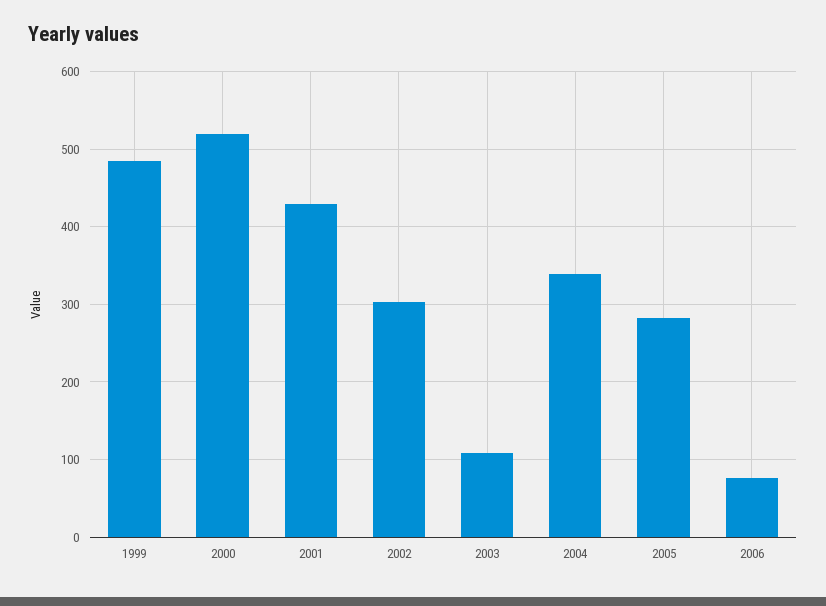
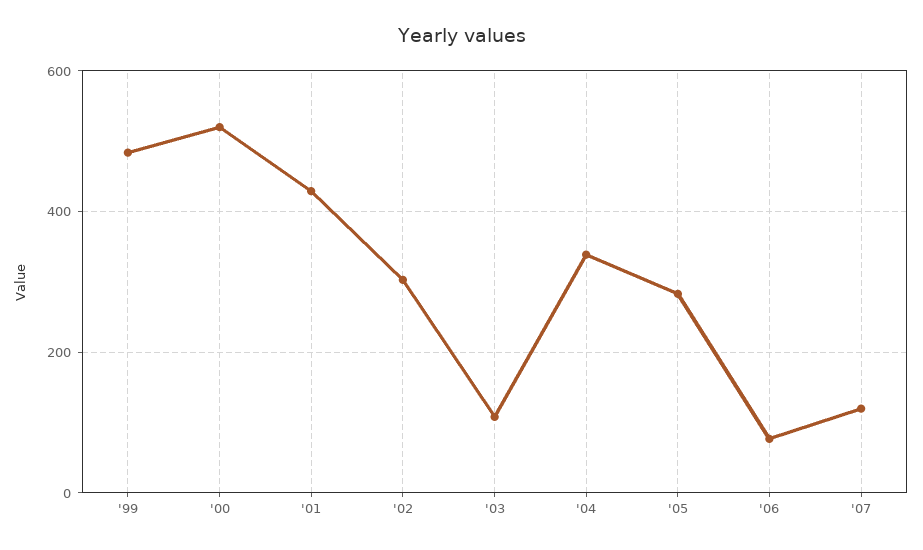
'07: none -> 120

